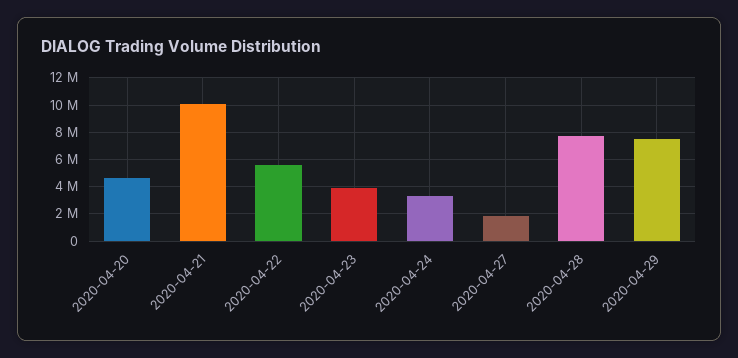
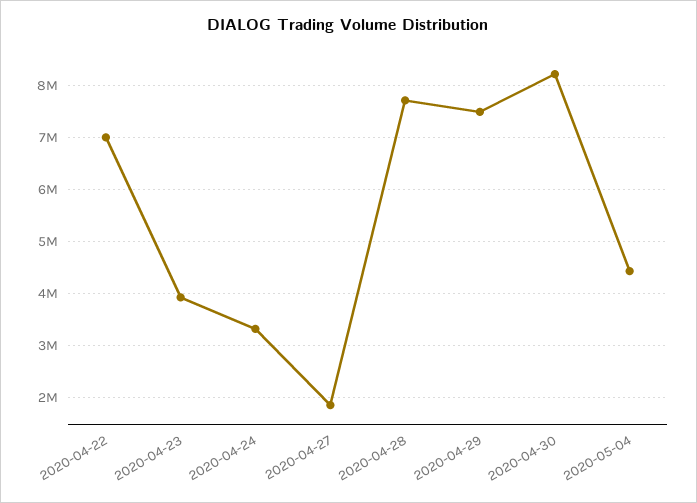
2020-04-20: 4500000 -> none
2020-04-21: 10000000 -> none
2020-04-22: 5500000 -> 7000000
2020-04-30: none -> 8200000
2020-05-04: none -> 4400000

